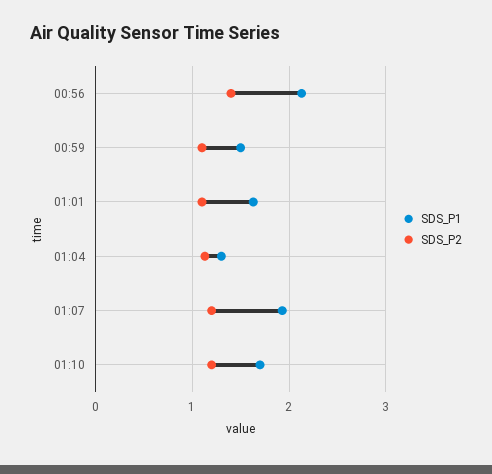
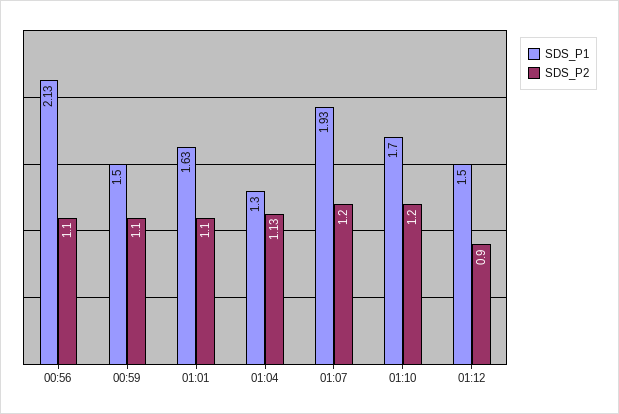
SDS_P2, 00:56: 1.4 -> 1.1
SDS_P1, 01:12: none -> 1.5
SDS_P2, 01:12: none -> 0.9

